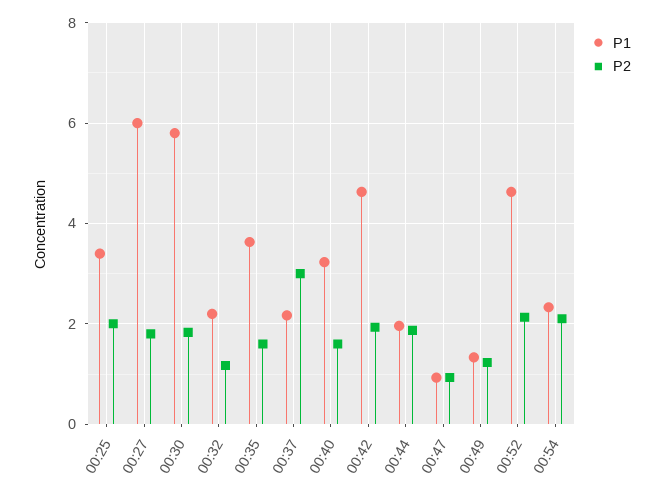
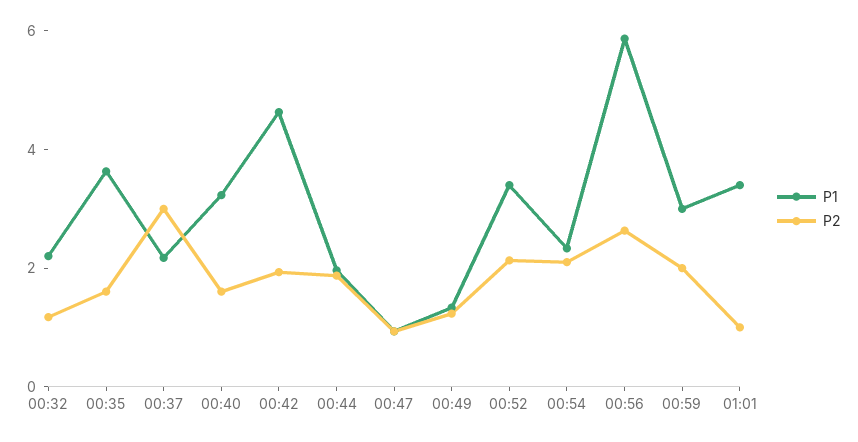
P1, 00:25: 3.4 -> none
P2, 00:25: 2 -> none
P1, 00:27: 6 -> none
P2, 00:27: 1.8 -> none
P1, 00:30: 5.8 -> none
P2, 00:30: 1.8 -> none
P1, 00:52: 4.6 -> 3.5
P1, 00:56: none -> 6
P2, 00:56: none -> 2.5
P1, 00:59: none -> 3
P2, 00:59: none -> 2
P1, 01:01: none -> 3.5
P2, 01:01: none -> 1

